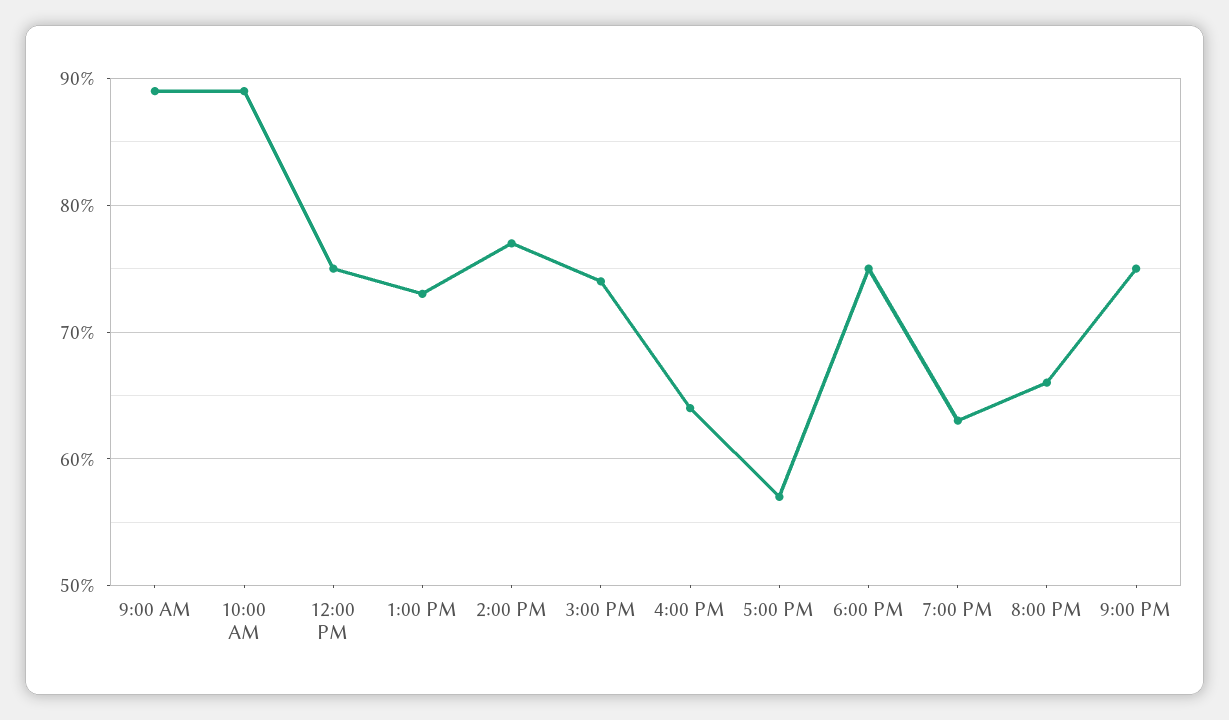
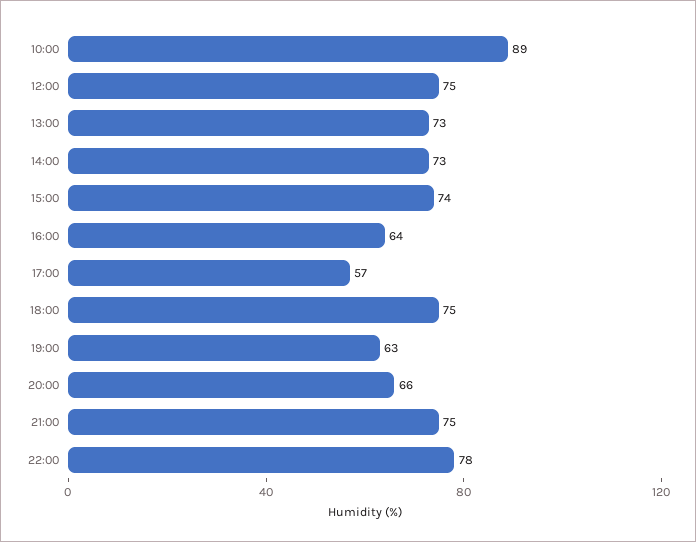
9:00 AM: 89 -> none
2:00 PM: 77 -> 73
22:00: none -> 78

